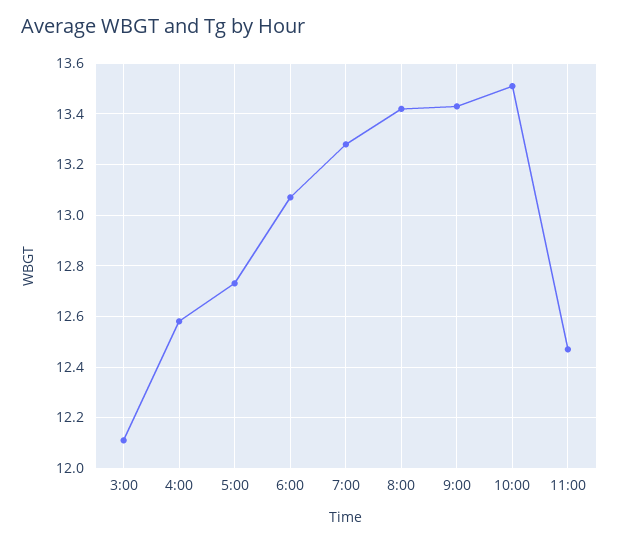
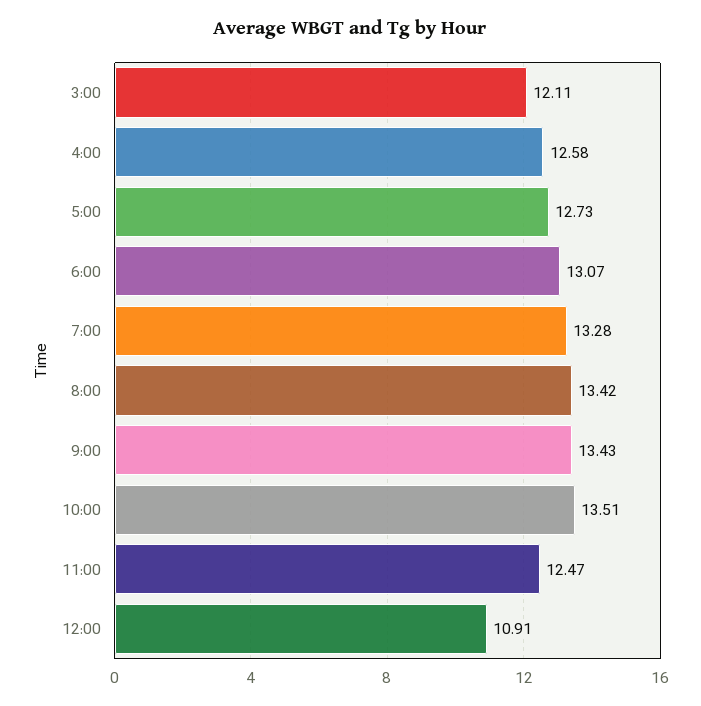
12:00: none -> 10.91

